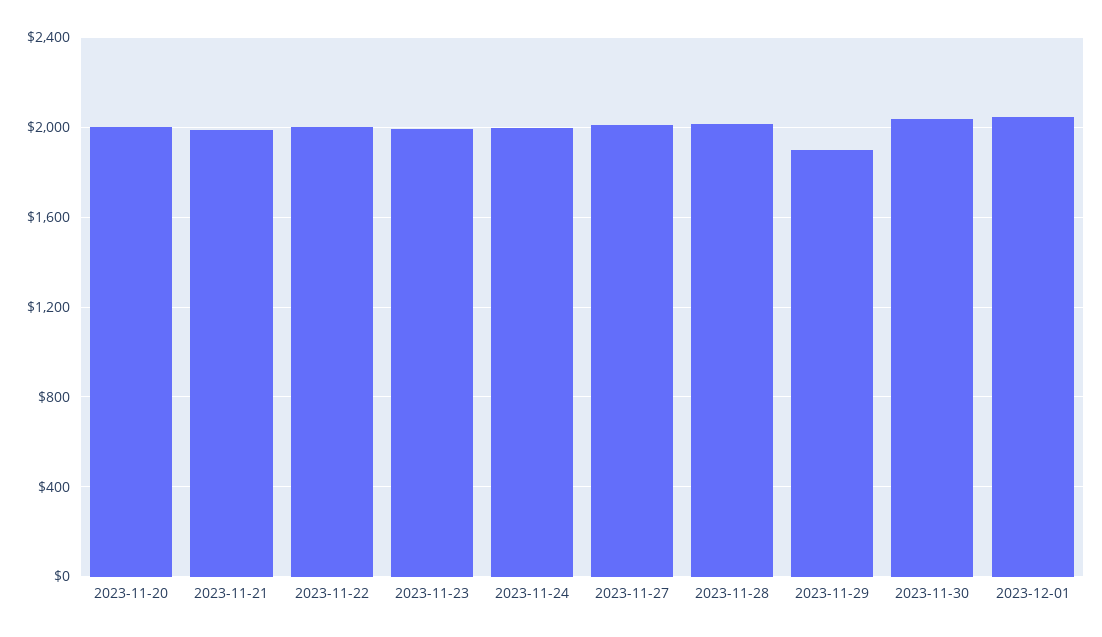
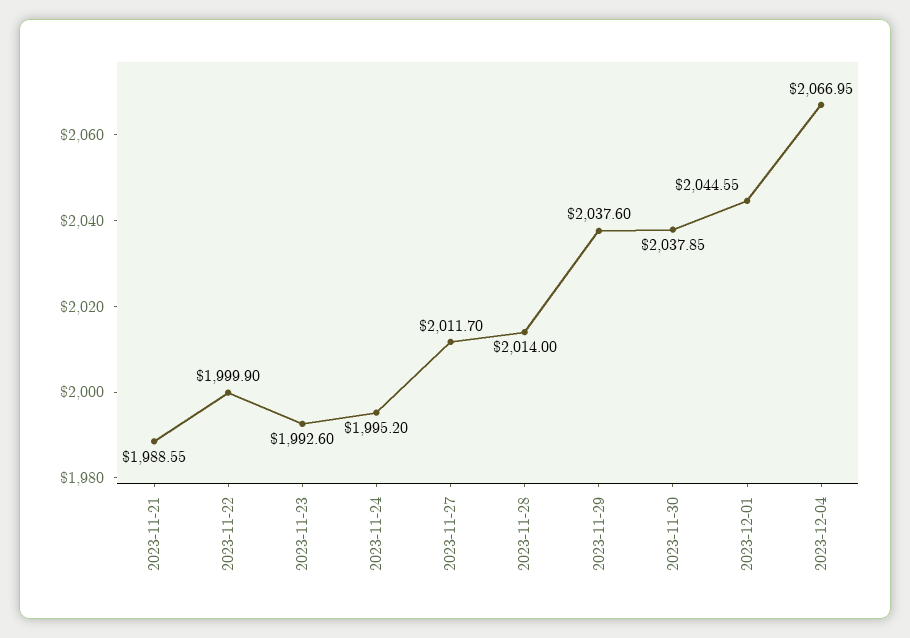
2023-11-20: 2000 -> none
2023-11-29: 1900 -> 2037.6
2023-12-04: none -> 2066.95

